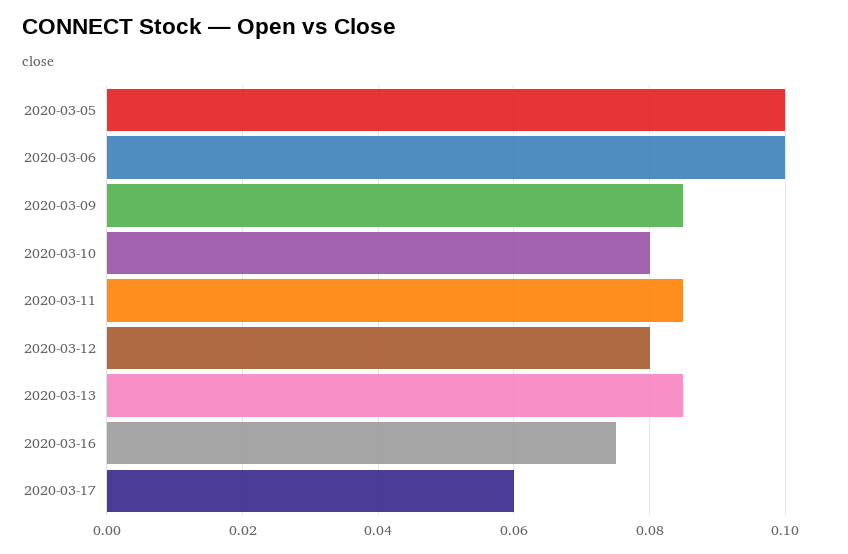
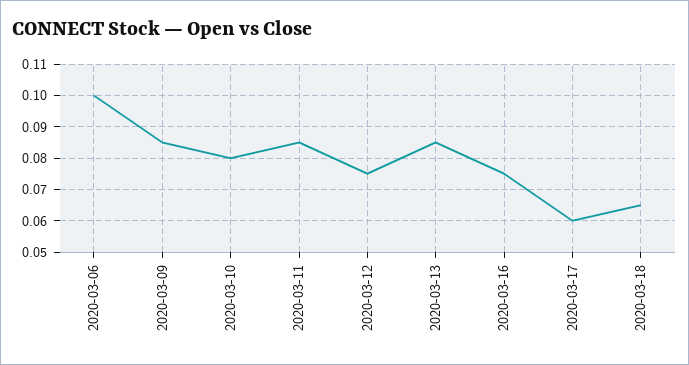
2020-03-05: 0.1 -> none
2020-03-12: 0.08 -> 0.075
2020-03-18: none -> 0.065

